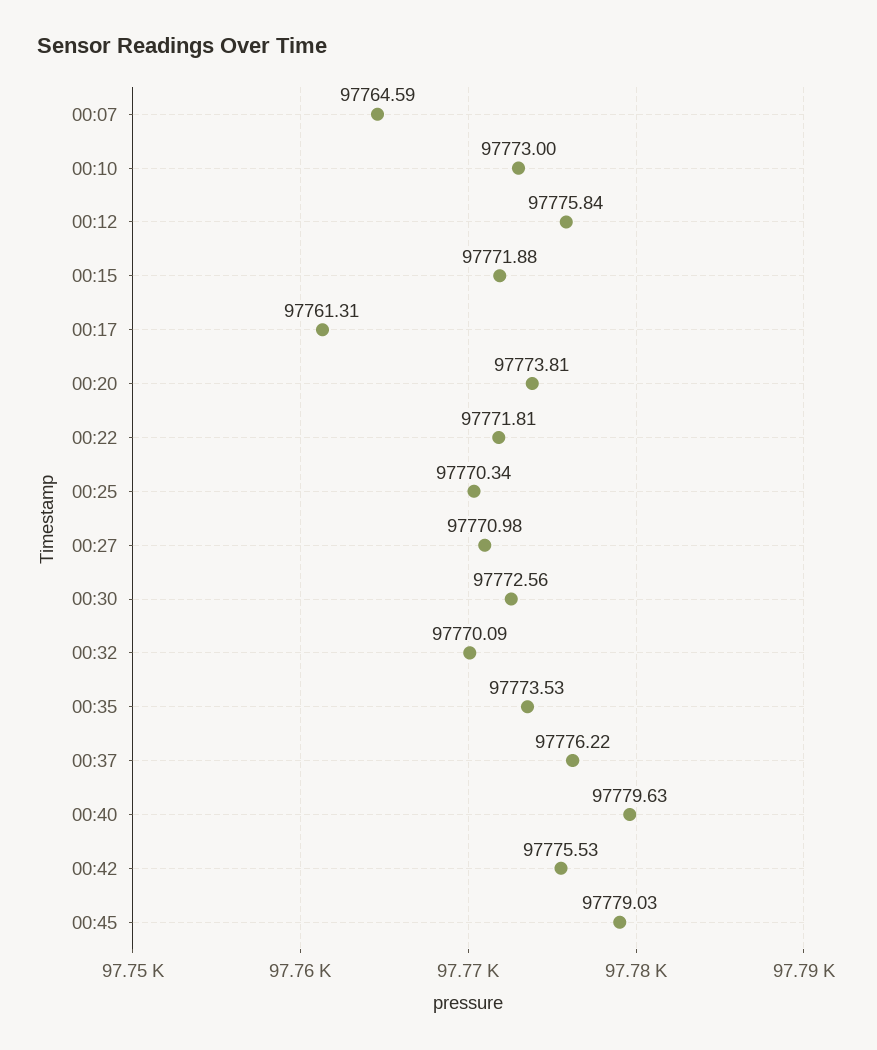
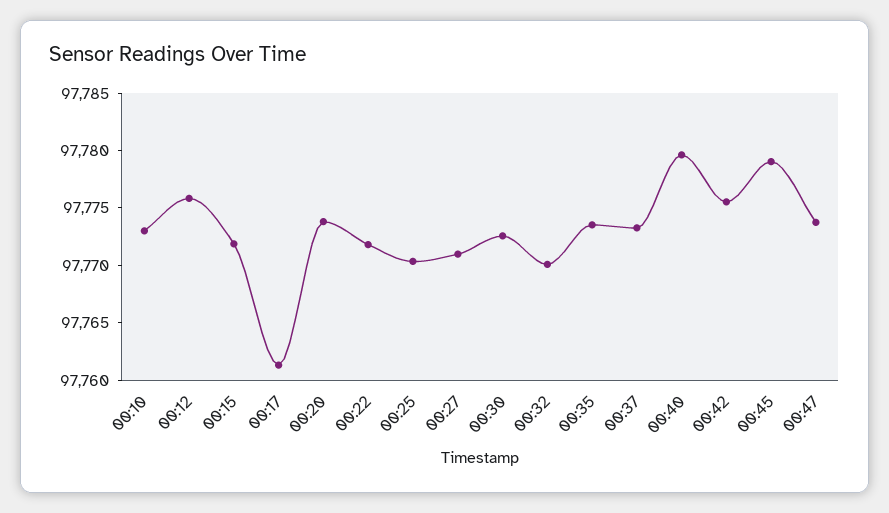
00:07: 97764.59 -> none
00:37: 97776.22 -> 97773
00:47: none -> 97774

